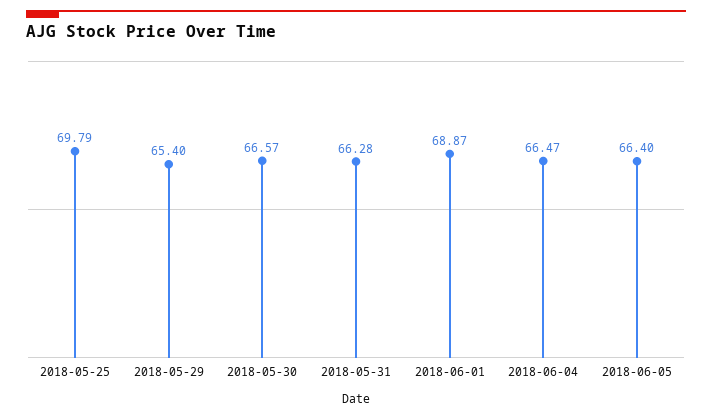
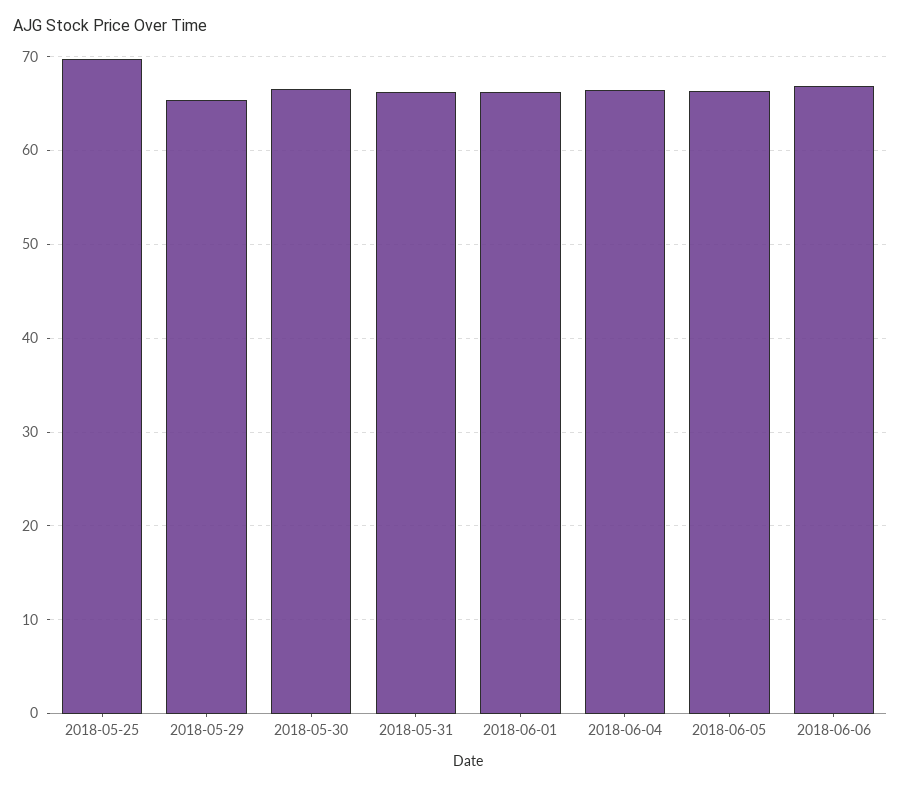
2018-06-01: 68.87 -> 66
2018-06-06: none -> 67

